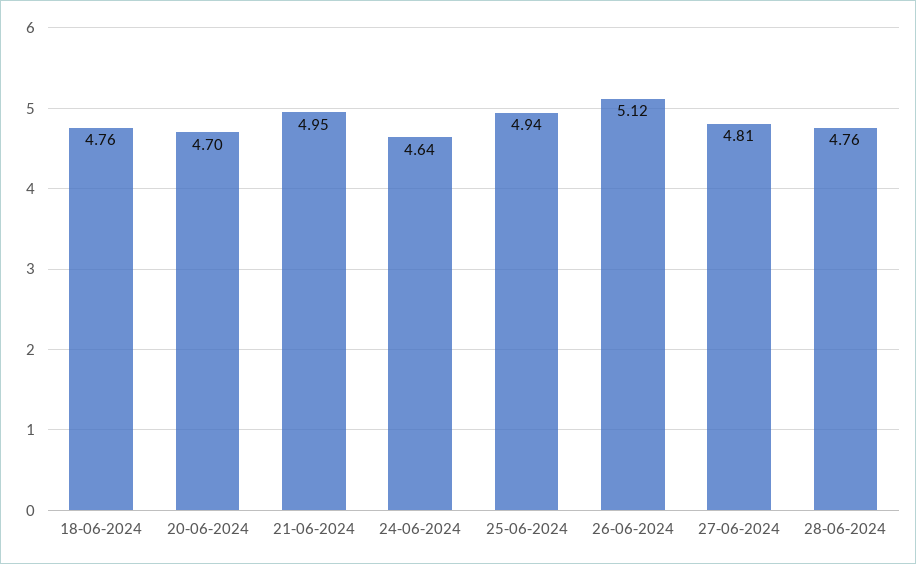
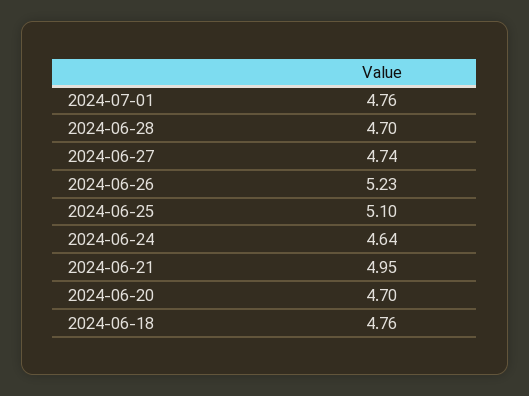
25-06-2024: 4.94 -> 5.1
26-06-2024: 5.12 -> 5.23
27-06-2024: 4.81 -> 4.74
28-06-2024: 4.76 -> 4.7
2024-07-01: none -> 4.76

